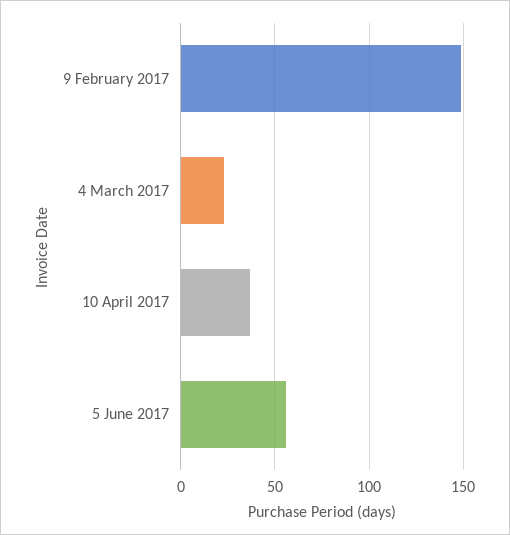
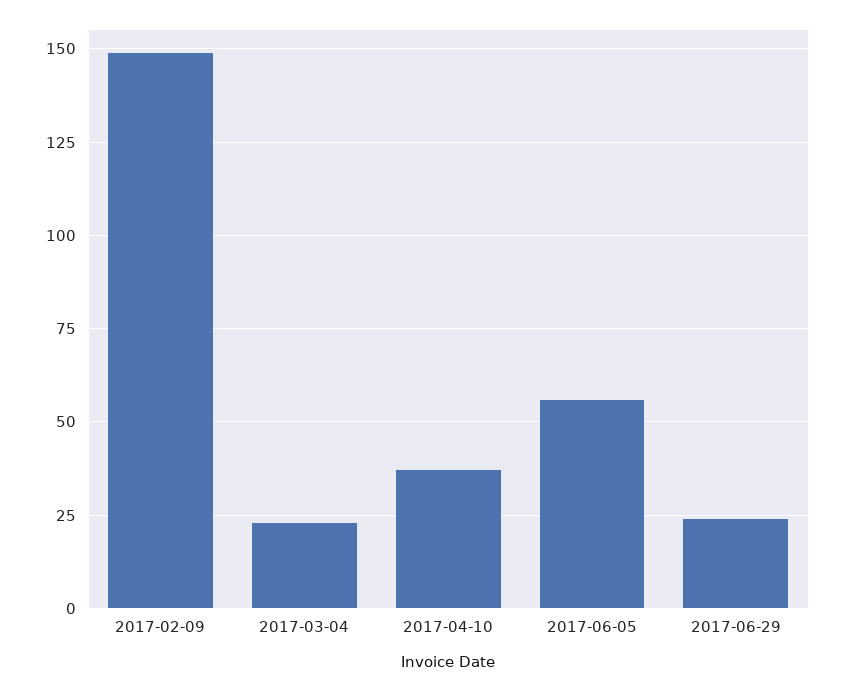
2017-06-29: none -> 25

